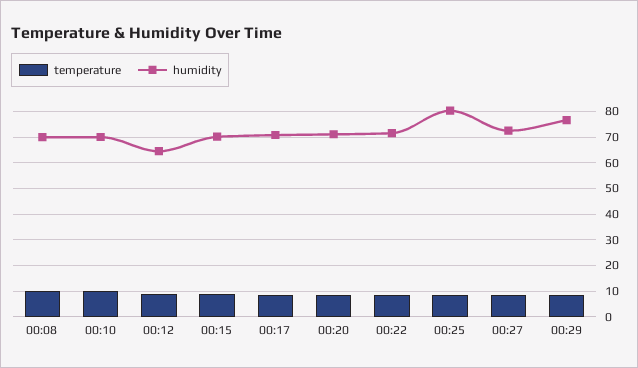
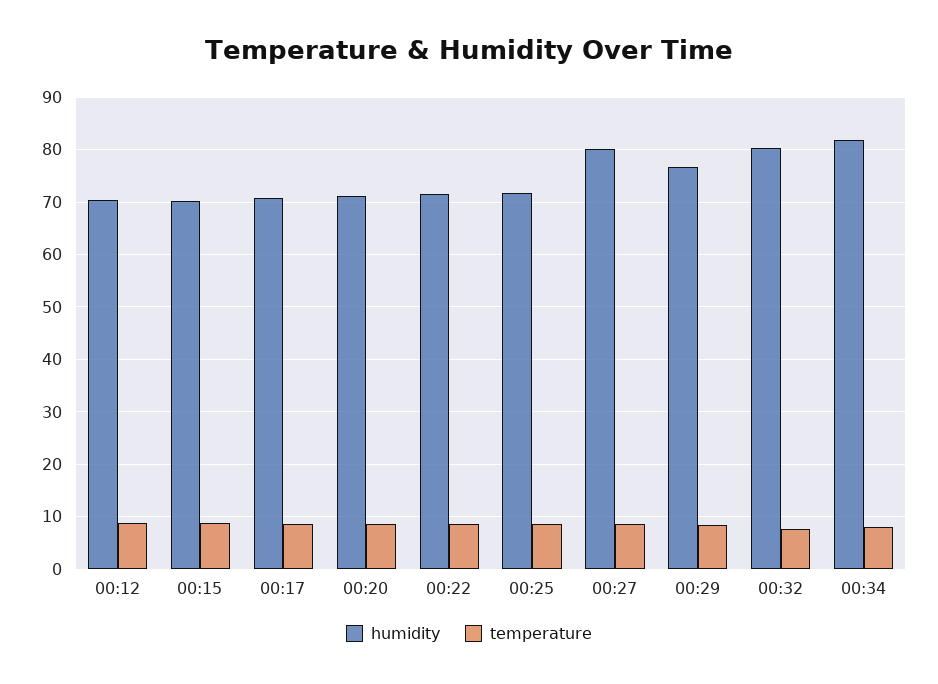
temperature, 00:08: 10 -> none
humidity, 00:08: 70 -> none
temperature, 00:10: 10 -> none
humidity, 00:10: 70 -> none
humidity, 00:12: 65 -> 70
humidity, 00:25: 80 -> 72
humidity, 00:27: 72.5 -> 80
humidity, 00:32: none -> 80
temperature, 00:32: none -> 8
humidity, 00:34: none -> 82
temperature, 00:34: none -> 8

